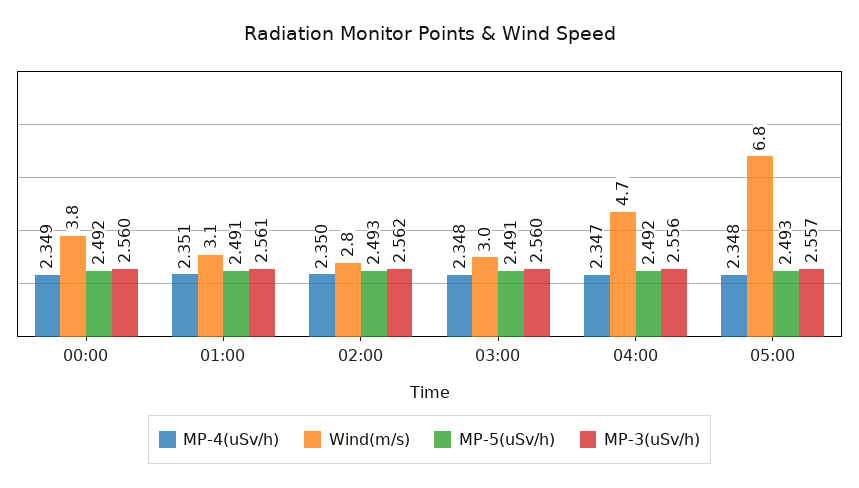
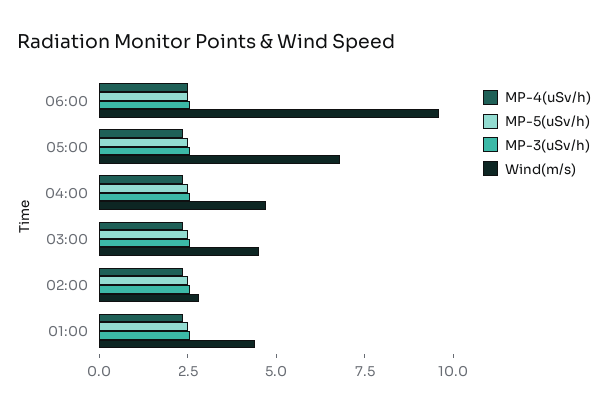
MP-4(uSv/h), 00:00: 2.349 -> none
Wind(m/s), 00:00: 3.8 -> none
MP-5(uSv/h), 00:00: 2.492 -> none
MP-3(uSv/h), 00:00: 2.56 -> none
Wind(m/s), 01:00: 3.1 -> 4.5
Wind(m/s), 03:00: 3 -> 4.5
MP-4(uSv/h), 06:00: none -> 2.5
MP-5(uSv/h), 06:00: none -> 2.5
MP-3(uSv/h), 06:00: none -> 2.5
Wind(m/s), 06:00: none -> 9.5

